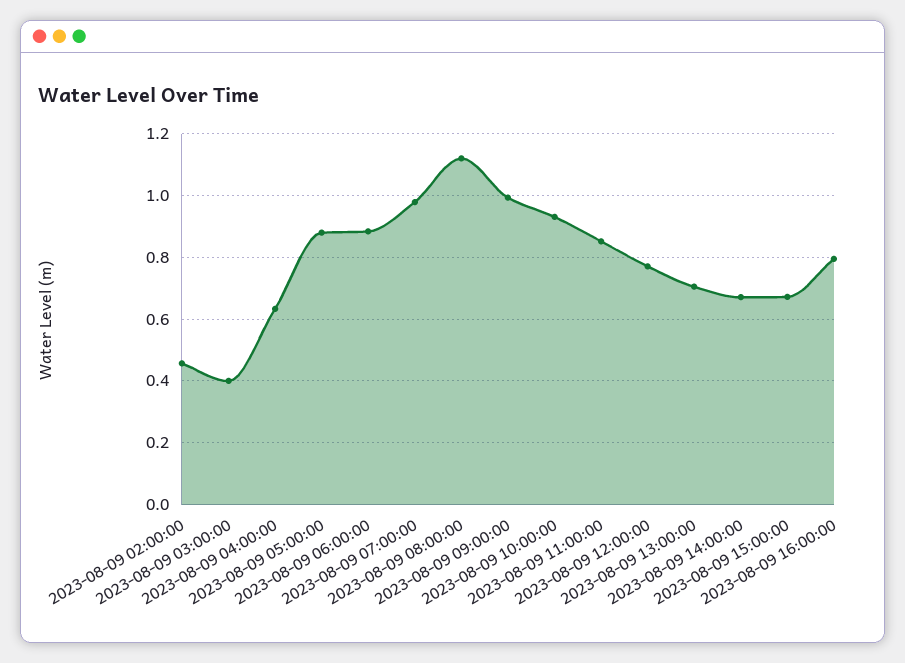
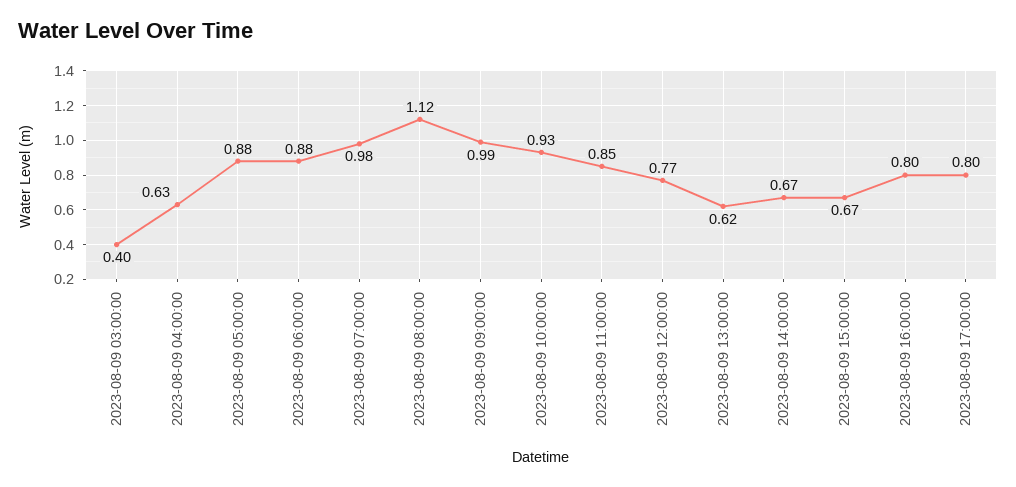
2023-08-09 02:00:00: 0.46 -> none
2023-08-09 13:00:00: 0.7 -> 0.62
2023-08-09 17:00:00: none -> 0.8

